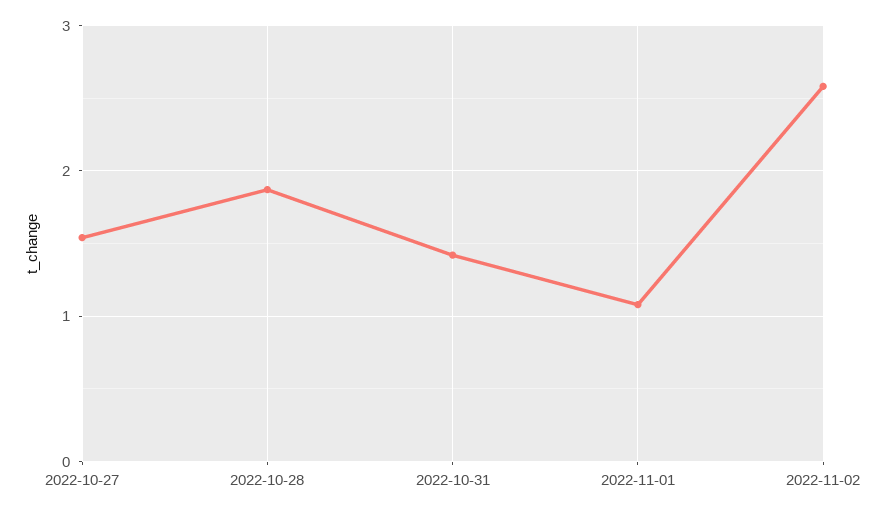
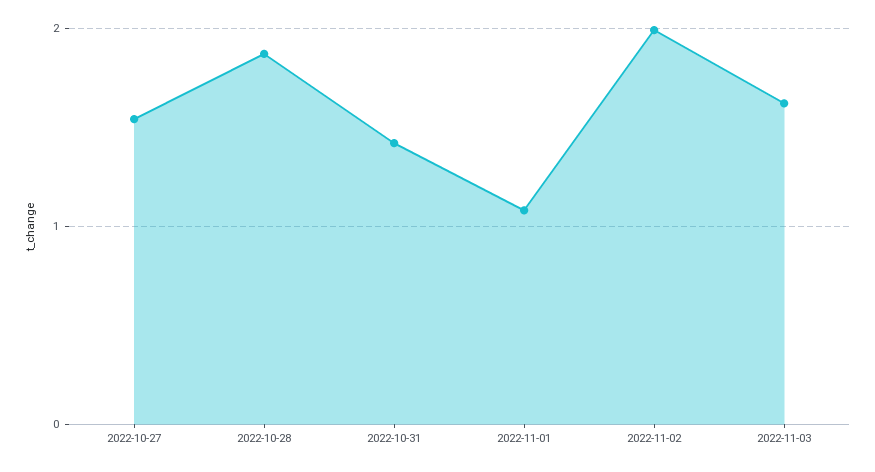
2022-11-02: 2.6 -> 2
2022-11-03: none -> 1.6

